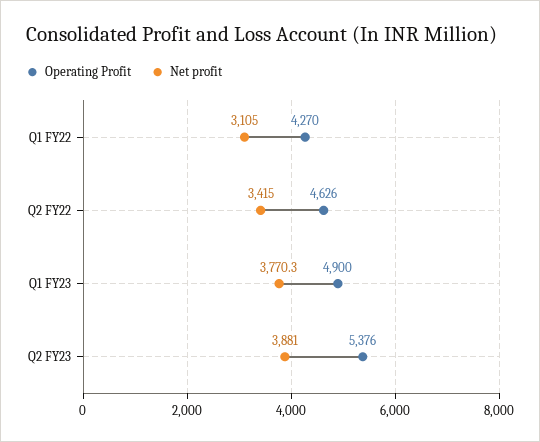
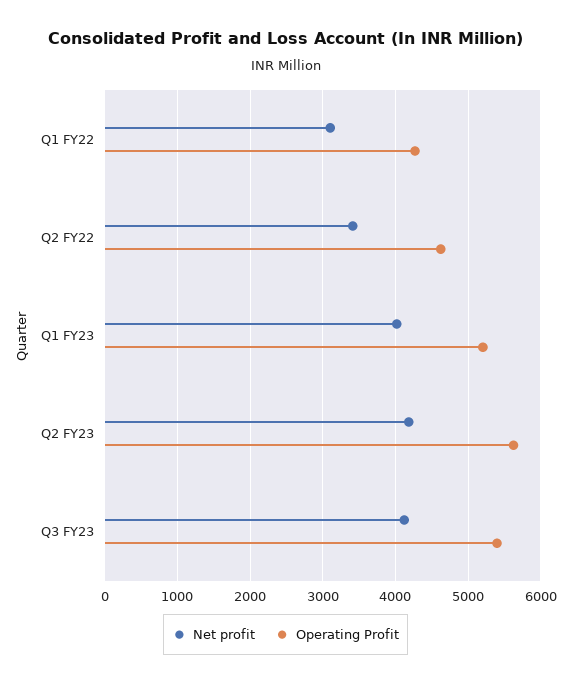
Operating Profit, Q1 FY23: 4900 -> 5200
Net profit, Q1 FY23: 3770.3 -> 4000
Operating Profit, Q2 FY23: 5376 -> 5600
Net profit, Q2 FY23: 3881 -> 4200
Net profit, Q3 FY23: none -> 4100
Operating Profit, Q3 FY23: none -> 5400

